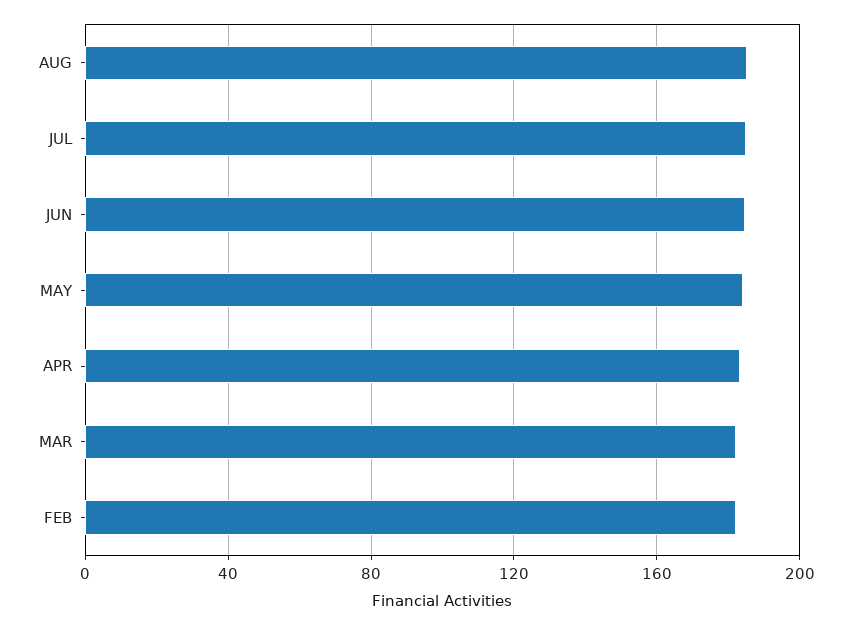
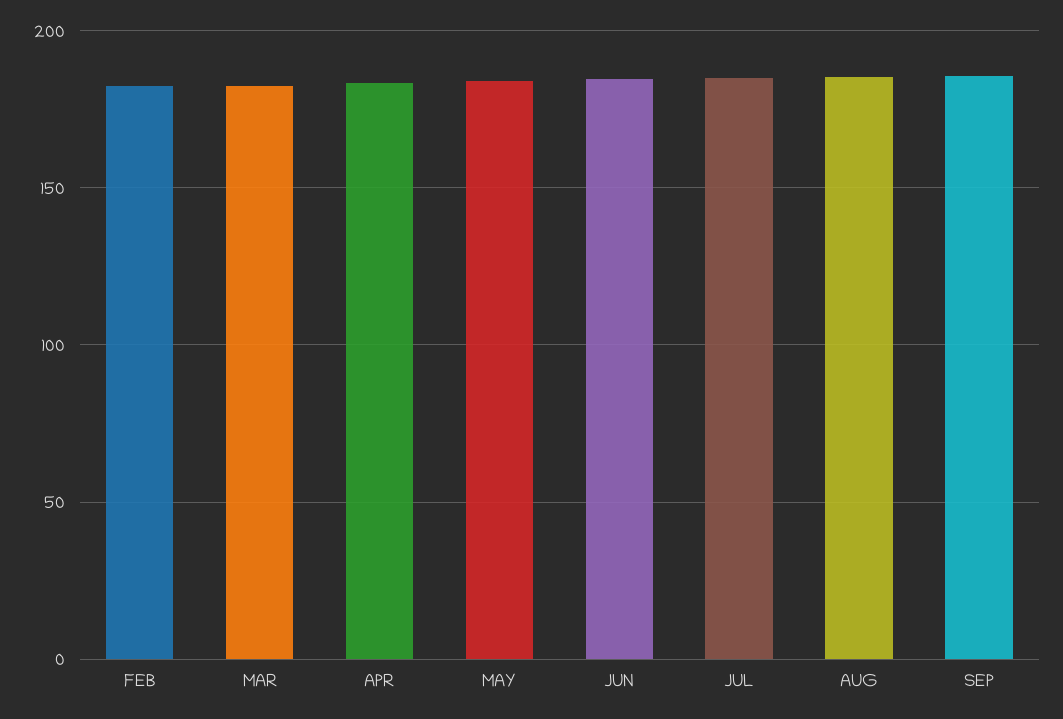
SEP: none -> 185

